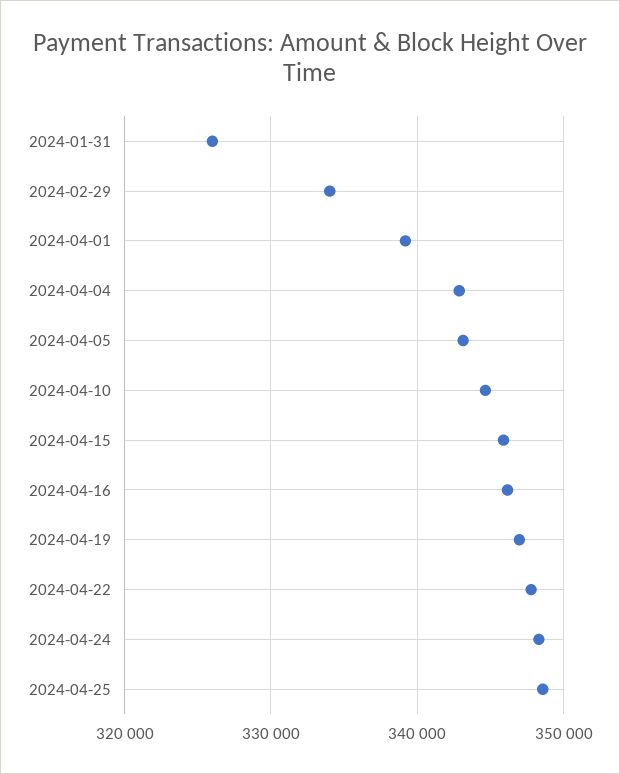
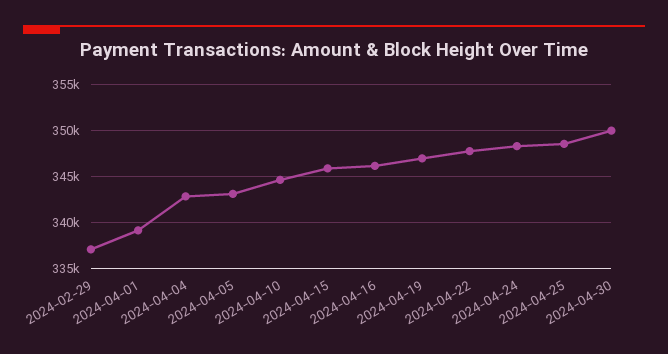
2024-01-31: 326000 -> none
2024-02-29: 334000 -> 337000
2024-04-30: none -> 350000

